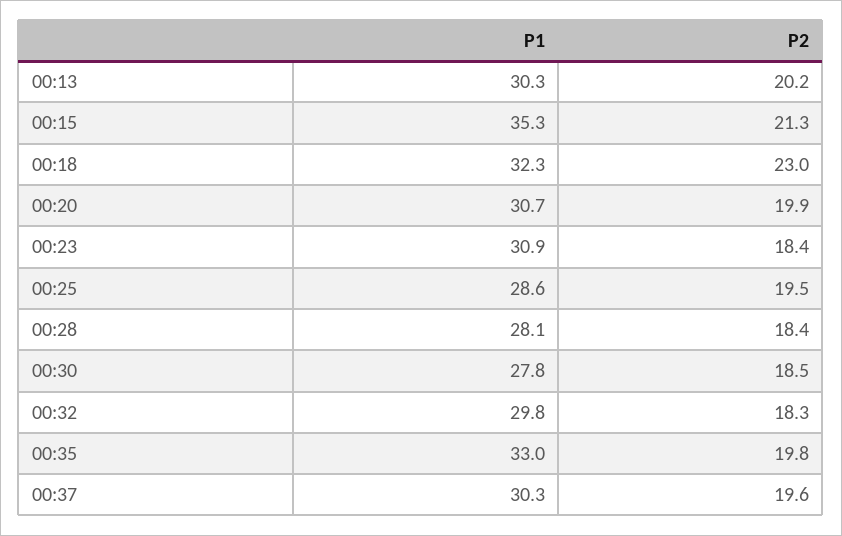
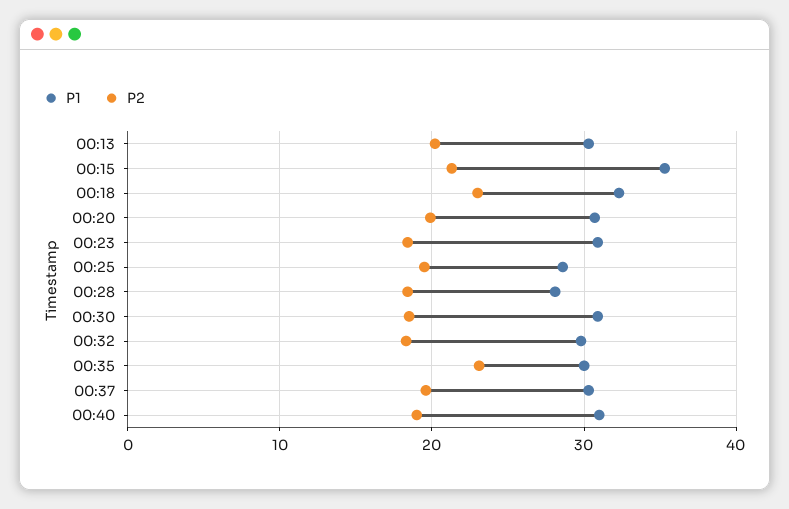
P1, 00:30: 27.8 -> 31
P1, 00:35: 33 -> 30
P2, 00:35: 19.8 -> 23
P1, 00:40: none -> 31
P2, 00:40: none -> 19

